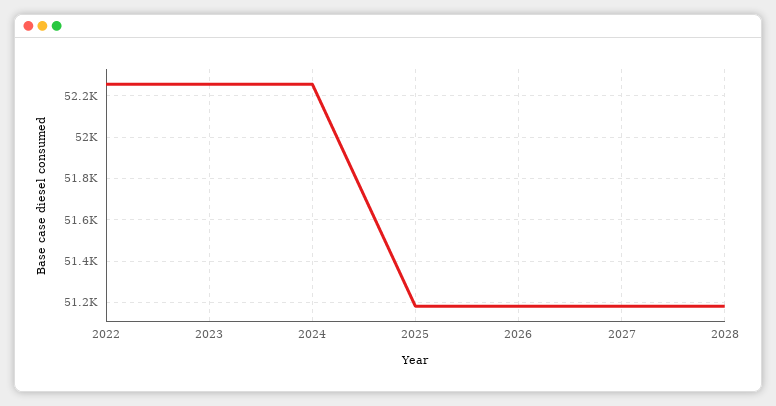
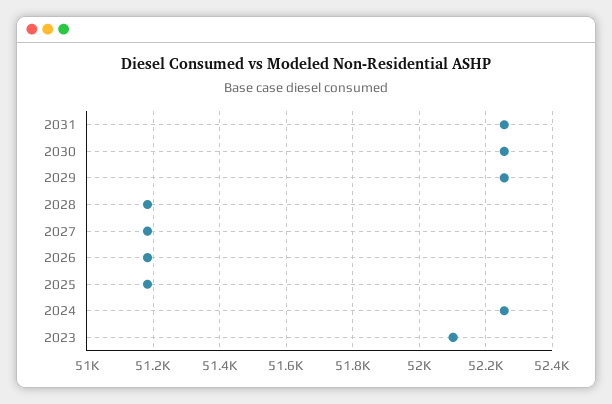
2022: 52250 -> none
2023: 52250 -> 52100
2031: none -> 52260
2030: none -> 52260
2029: none -> 52260

